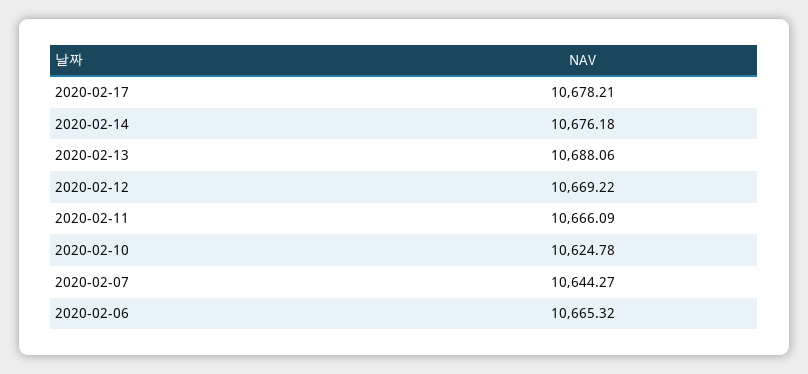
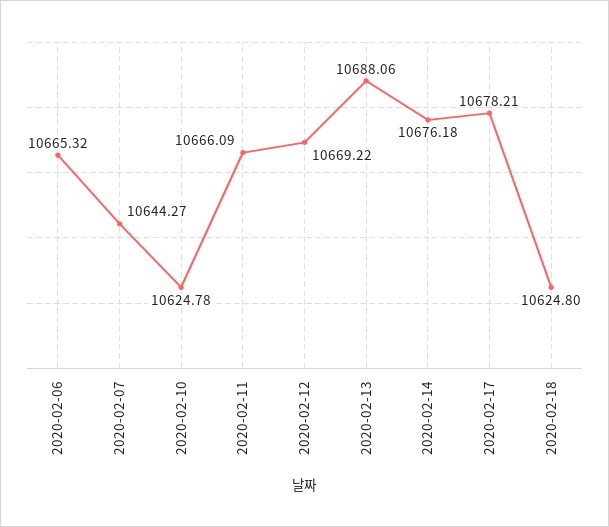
2020-02-18: none -> 10624.8

